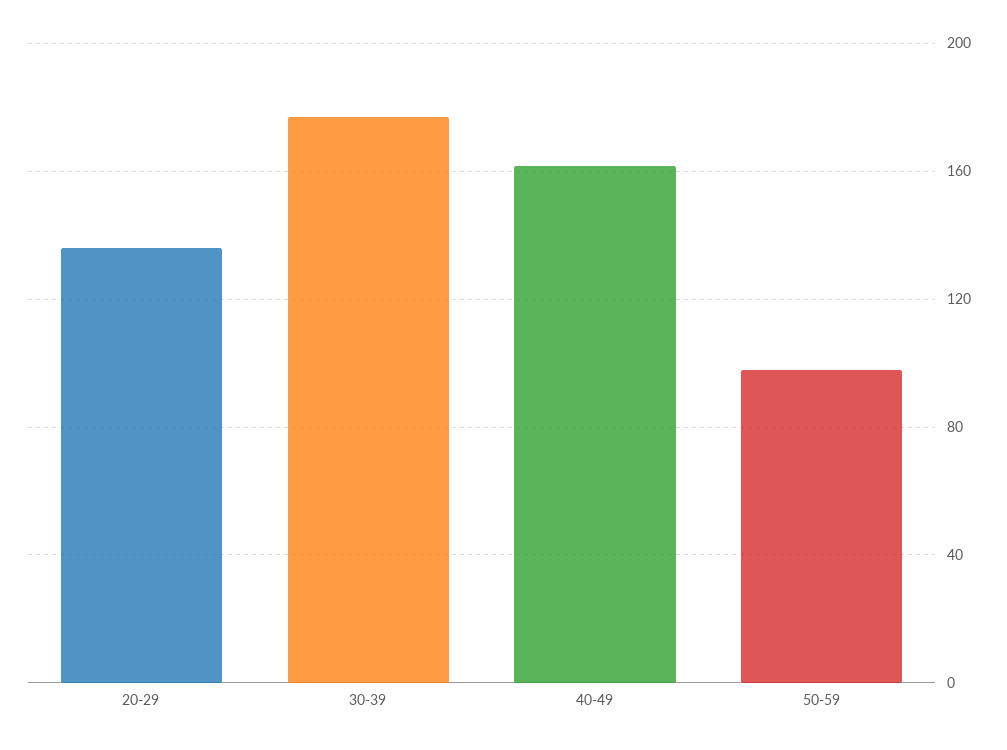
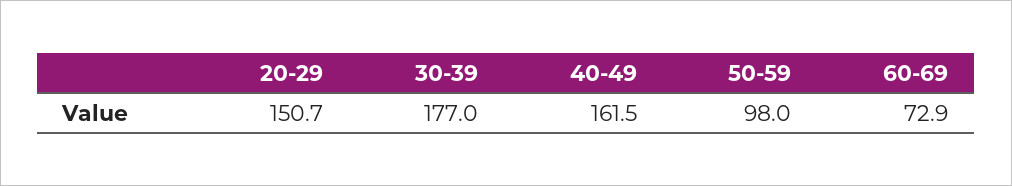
20-29: 135 -> 150.7
60-69: none -> 72.9

